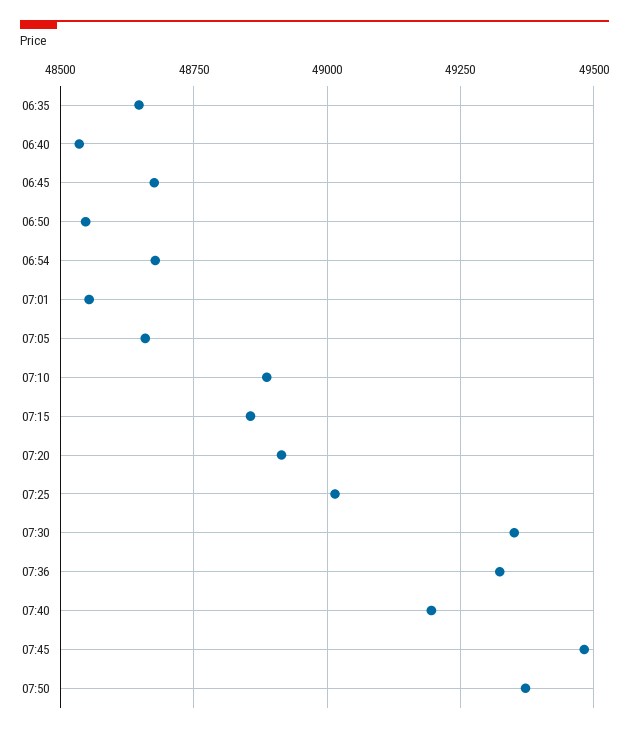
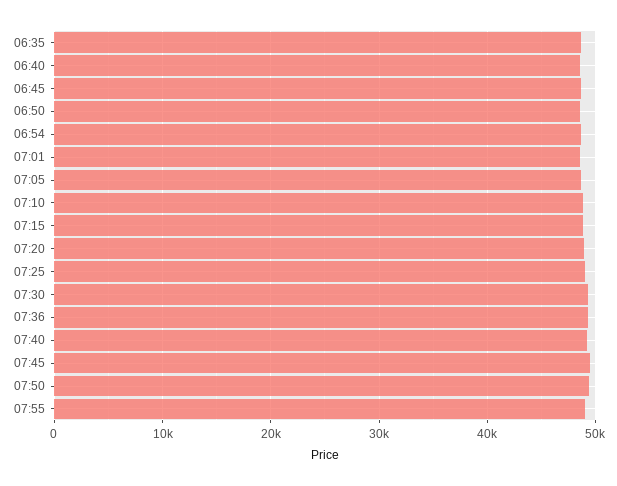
07:55: none -> 49000

